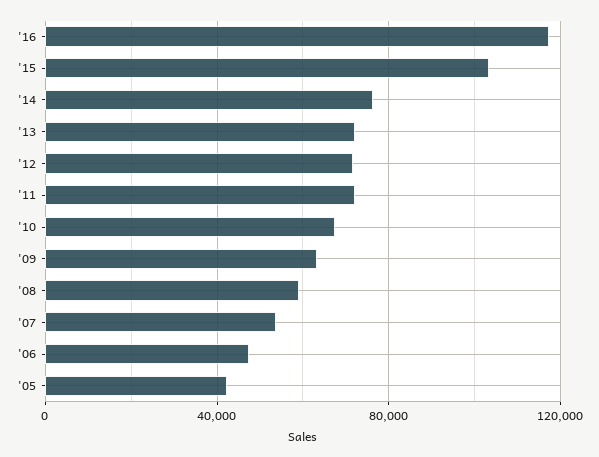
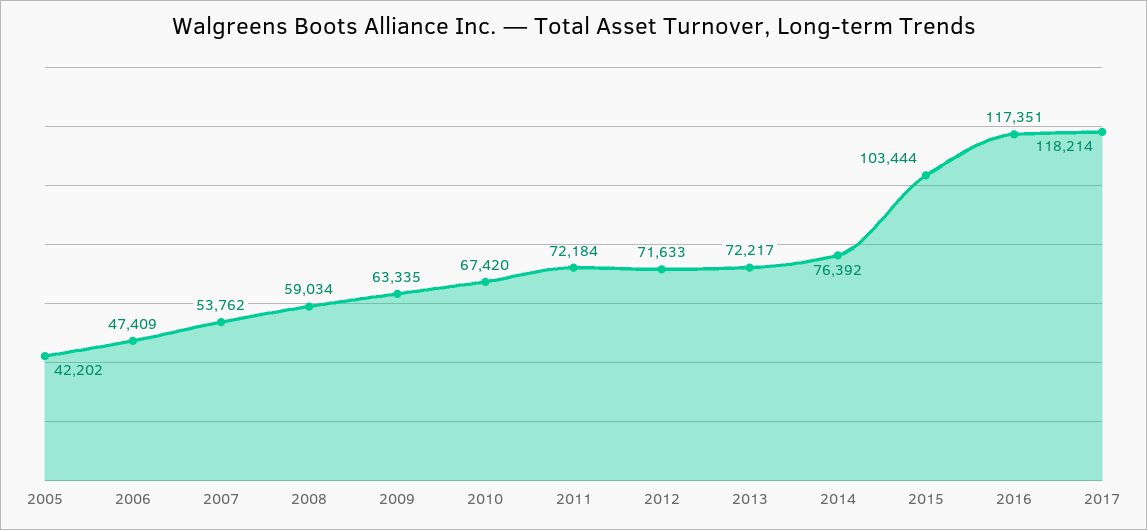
2017: none -> 118214

